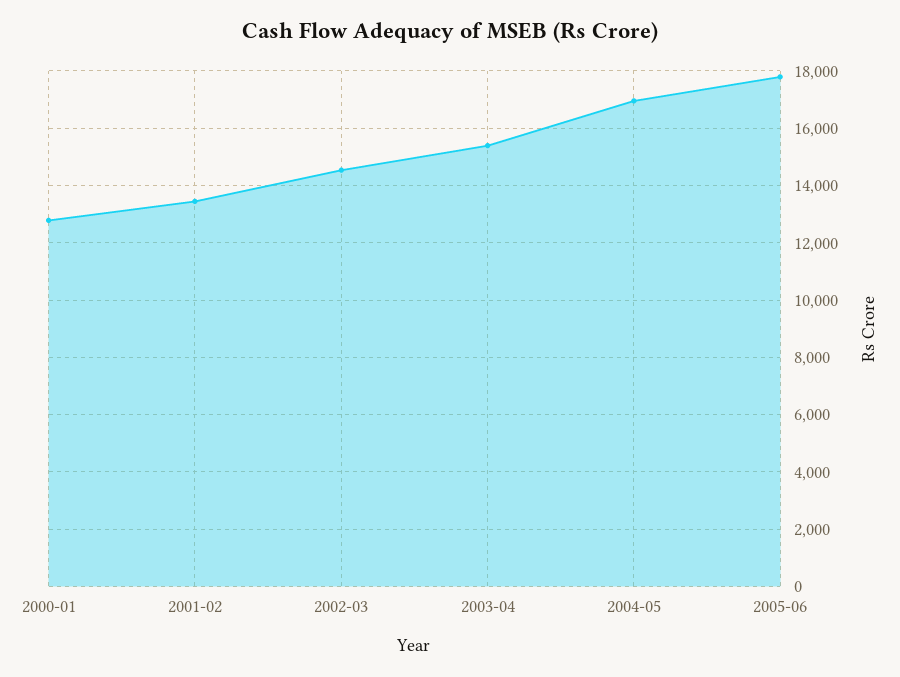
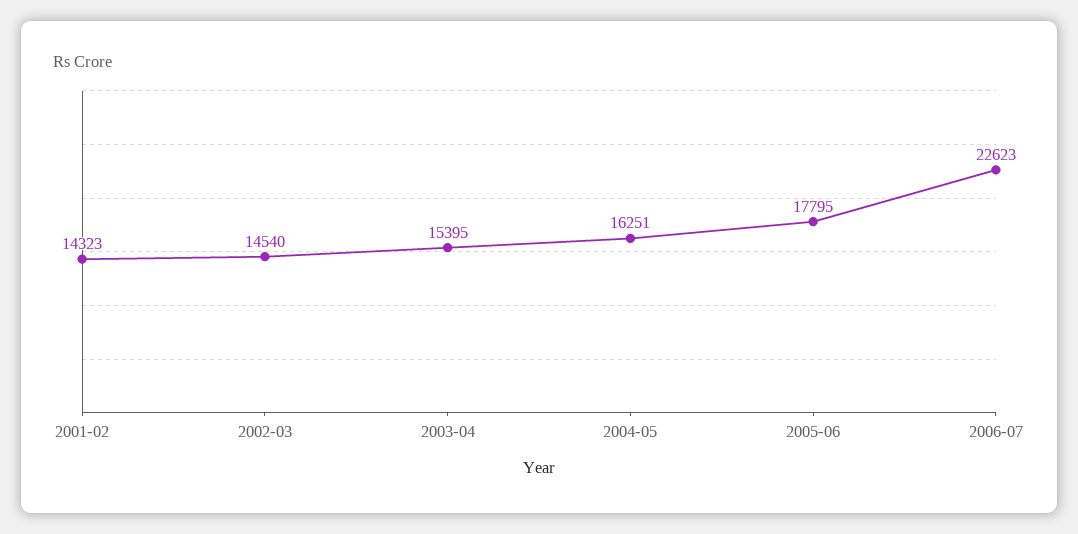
2000-01: 12750 -> none
2001-02: 13500 -> 14323
2004-05: 17000 -> 16251
2006-07: none -> 22623

